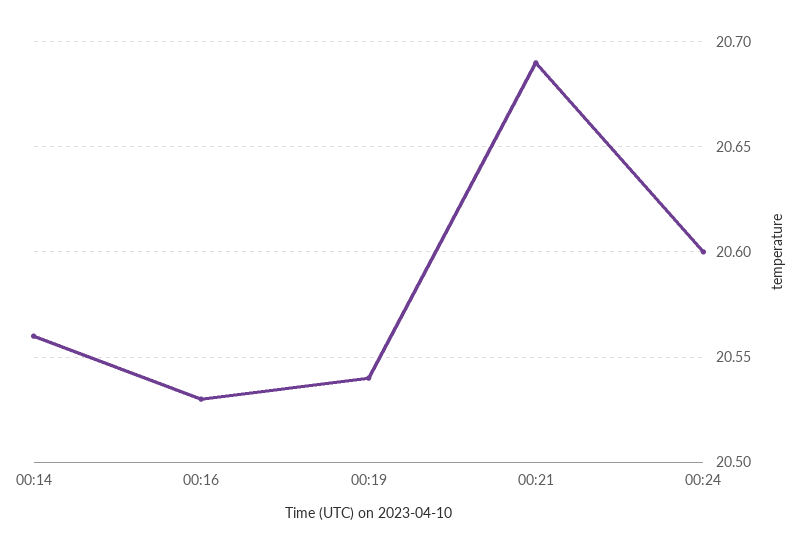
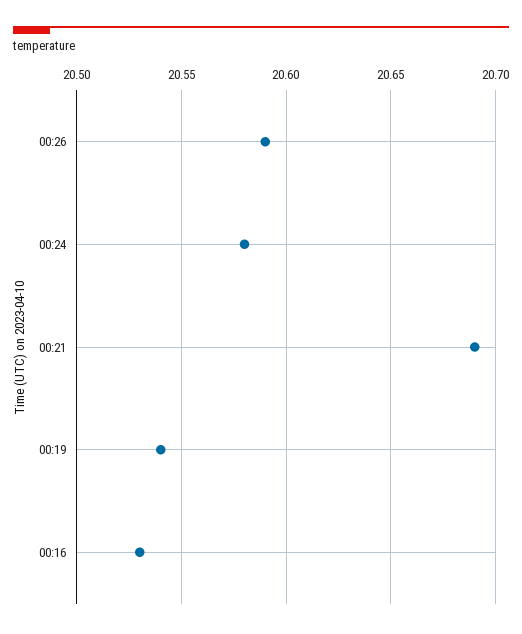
00:14: 20.56 -> none
00:24: 20.6 -> 20.58
00:26: none -> 20.59

